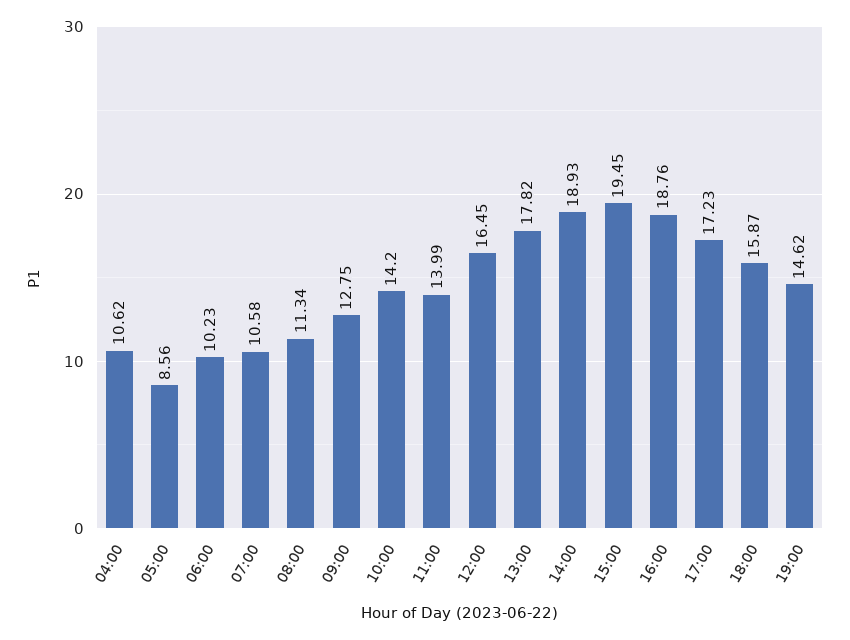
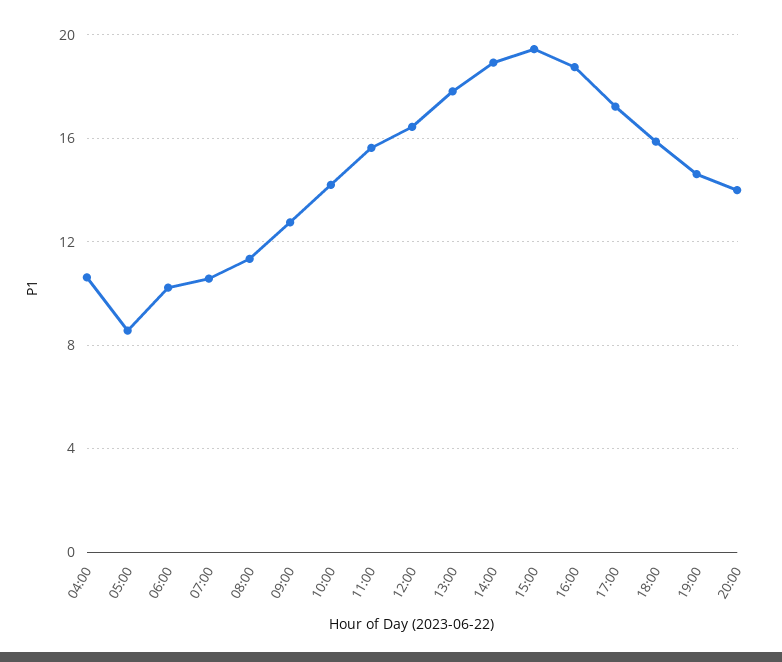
11:00: 13.99 -> 15.5
20:00: none -> 14

